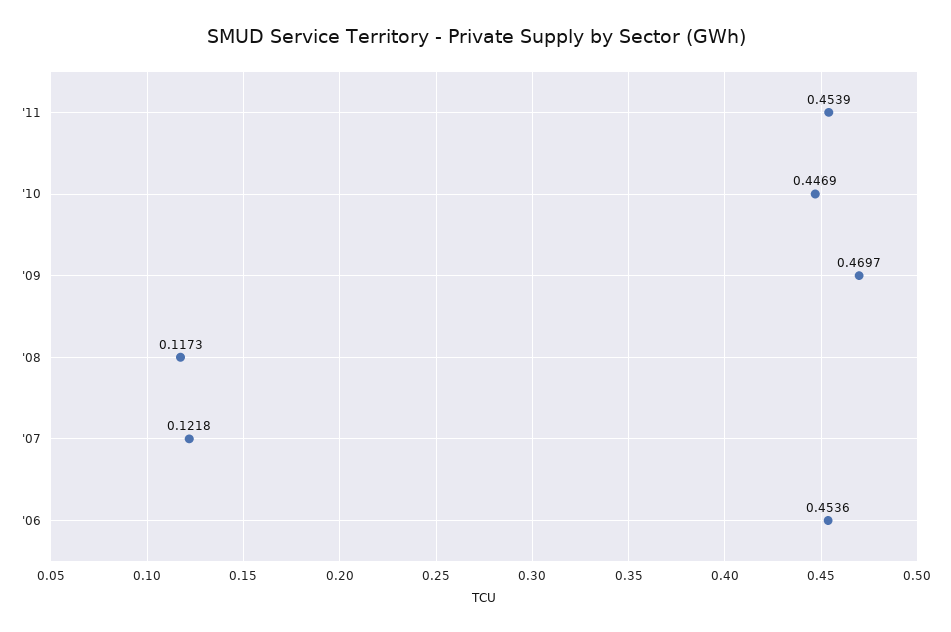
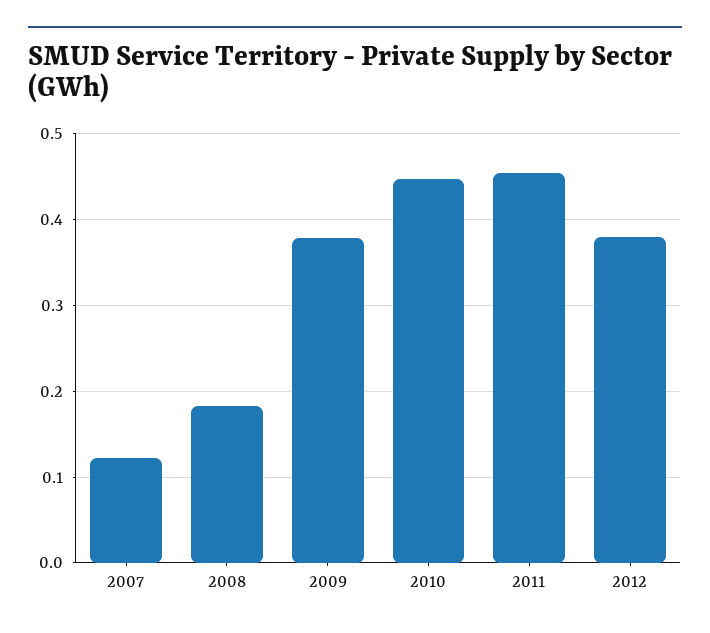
'09: 0.4697 -> 0.38
'08: 0.1173 -> 0.18
'06: 0.4536 -> none
2012: none -> 0.38

